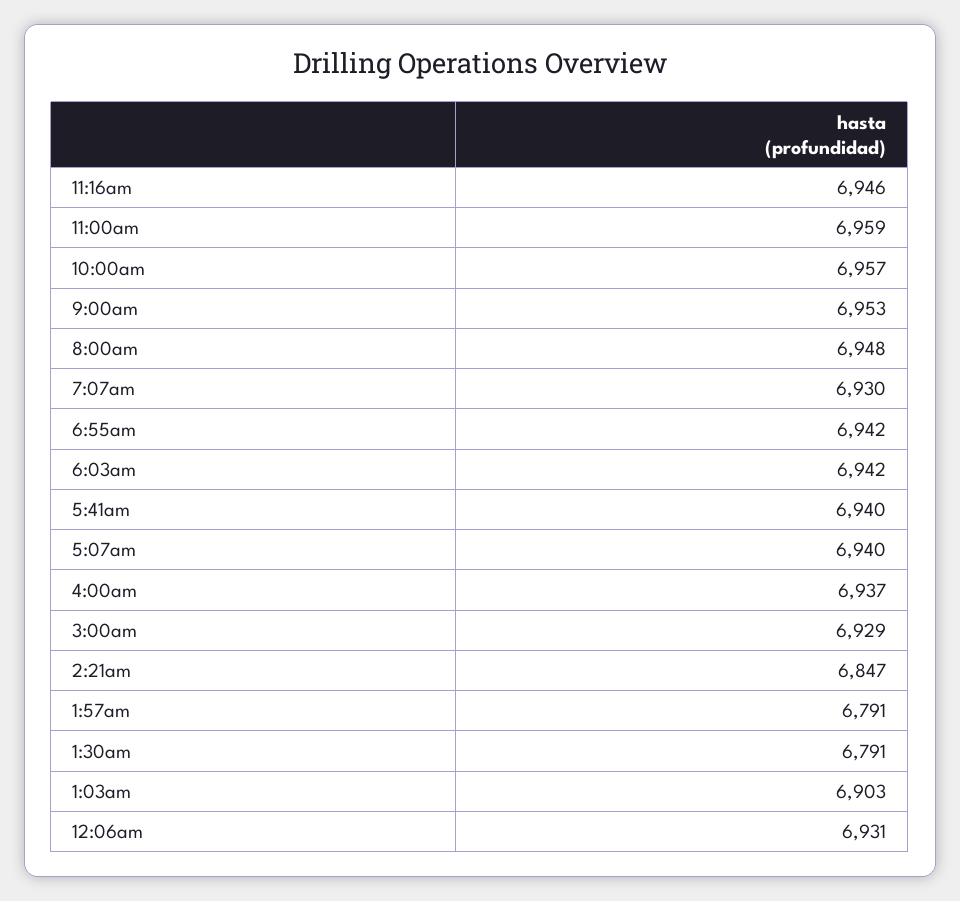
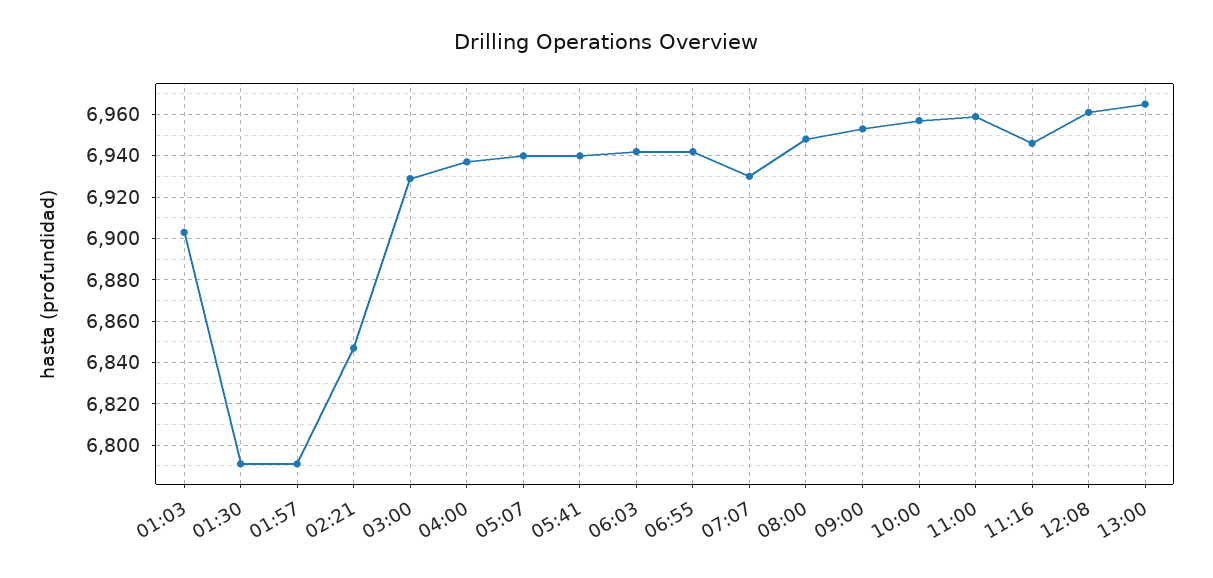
12:06am: 6931 -> none
12:08: none -> 6960
13:00: none -> 6965

